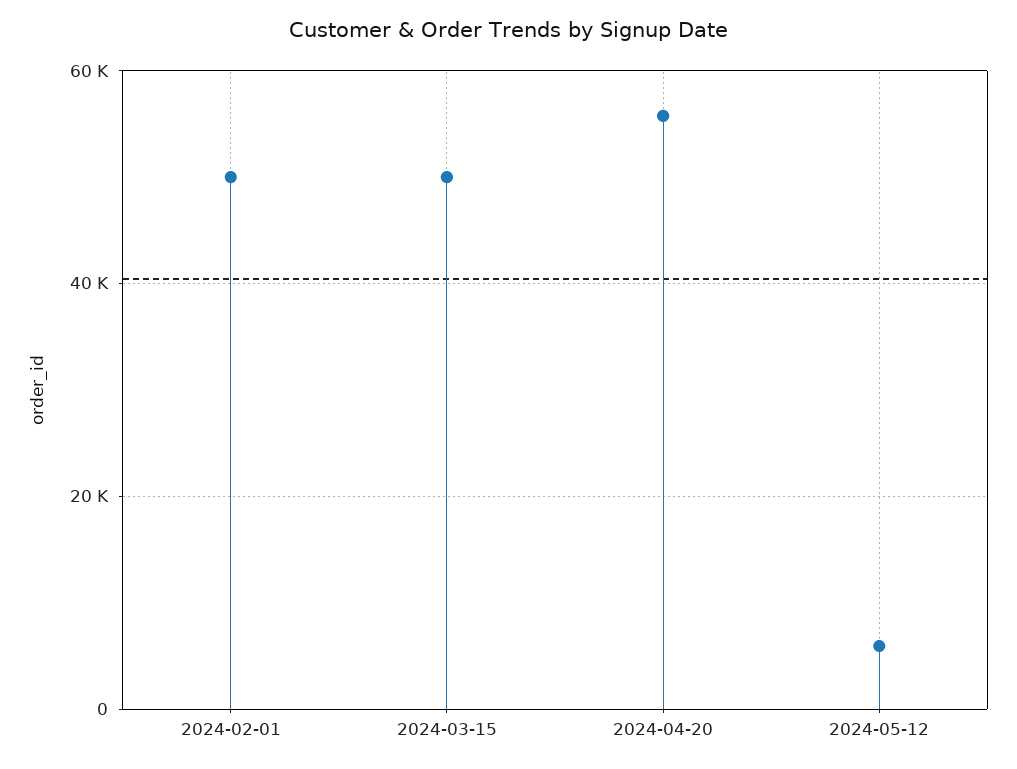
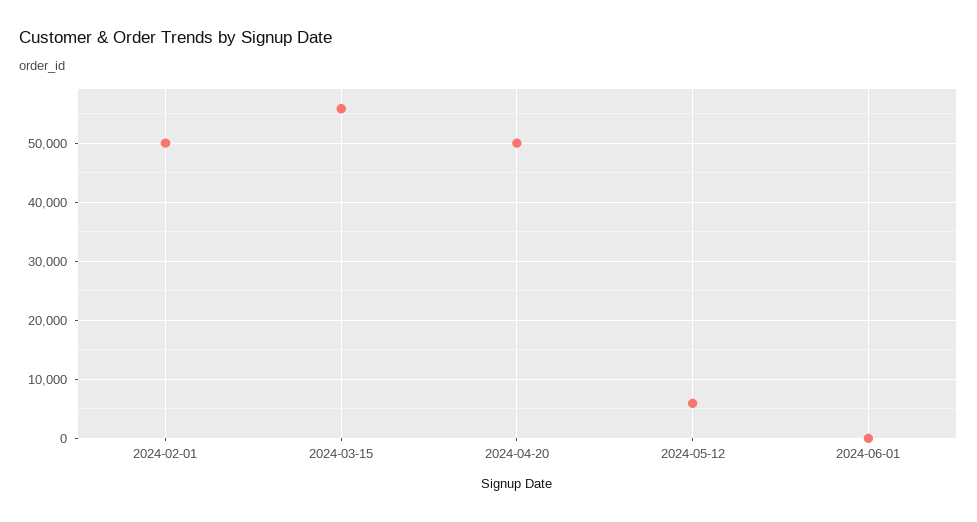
2024-03-15: 50000 -> 56000
2024-04-20: 56000 -> 50000
2024-06-01: none -> 0

